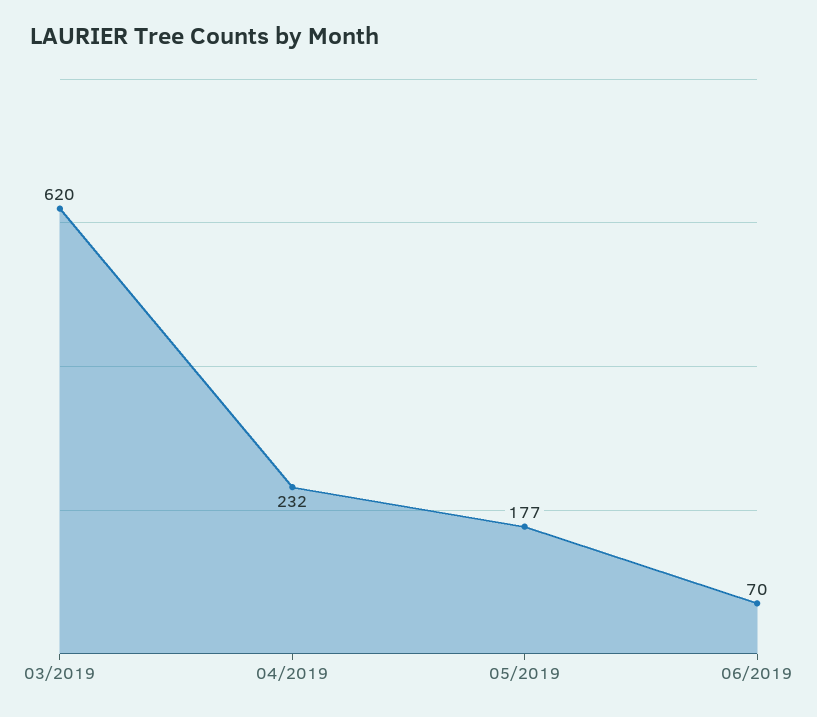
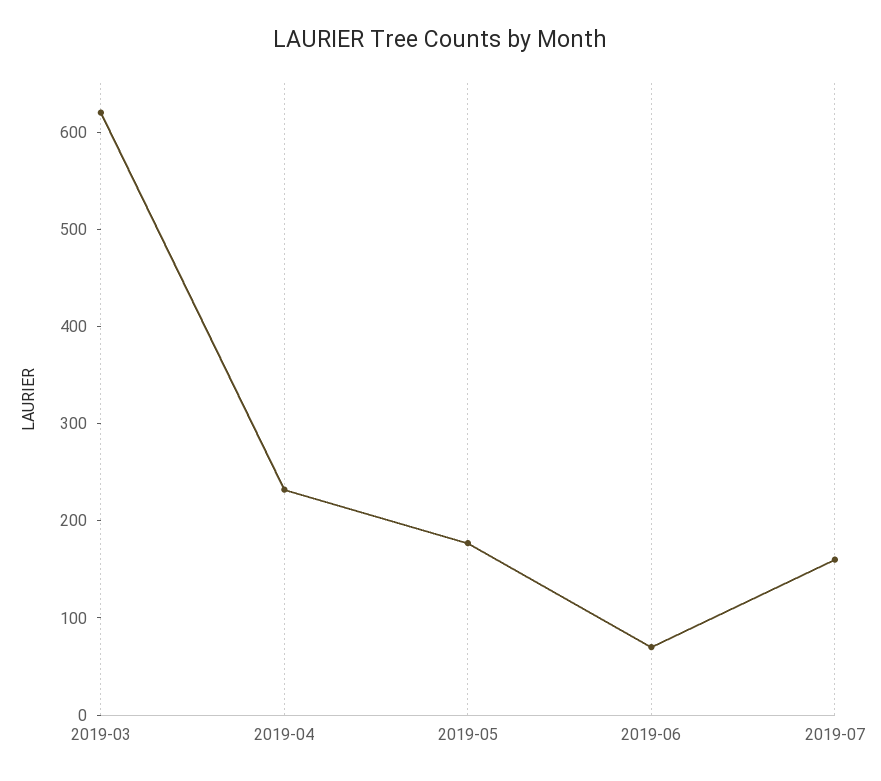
2019-07: none -> 160

